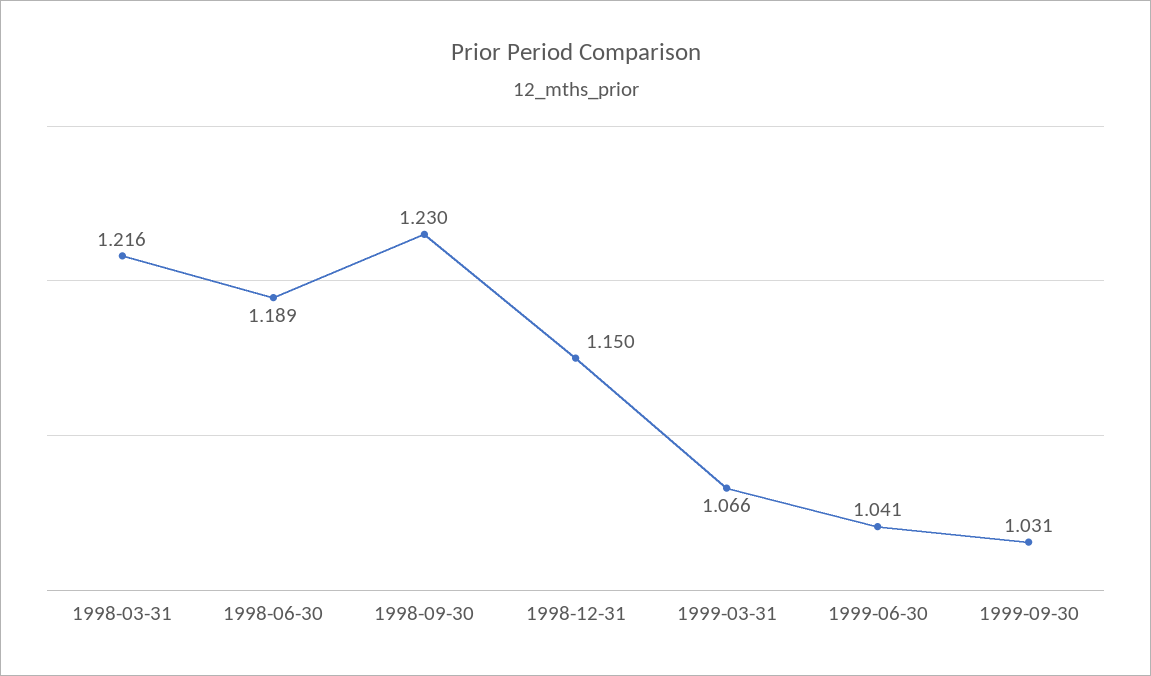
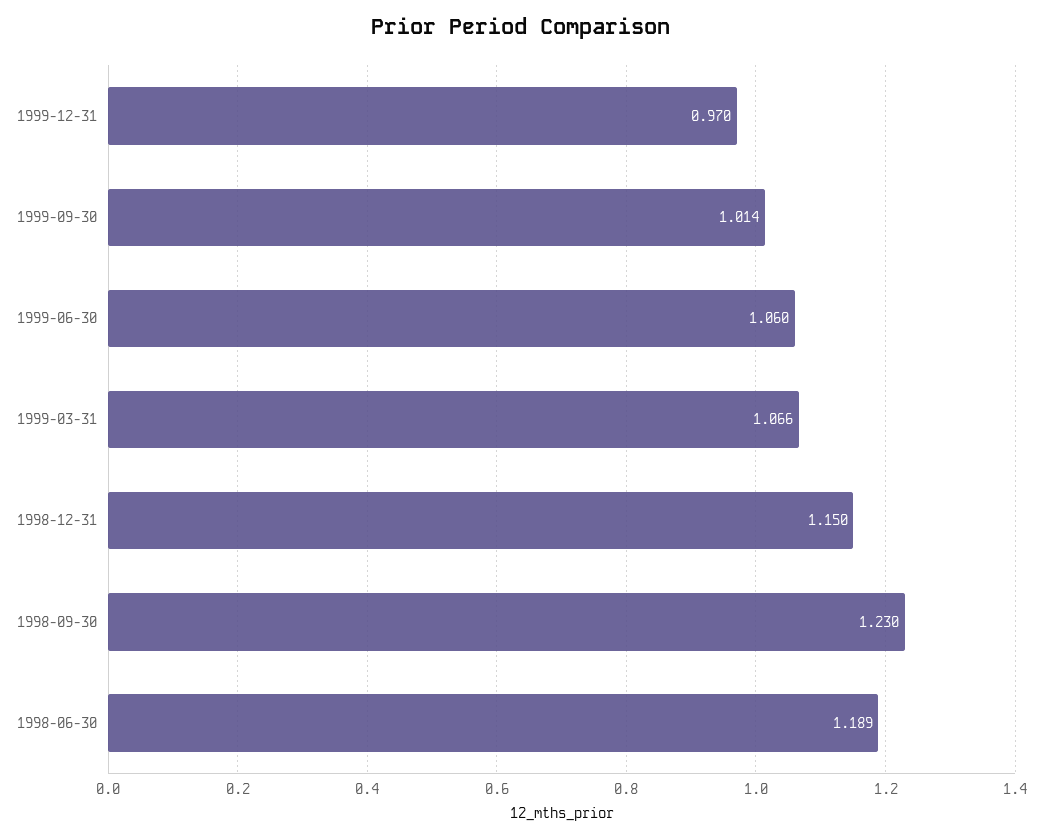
1998-03-31: 1.216 -> none
1999-06-30: 1.041 -> 1.06
1999-09-30: 1.031 -> 1.014
1999-12-31: none -> 0.97

